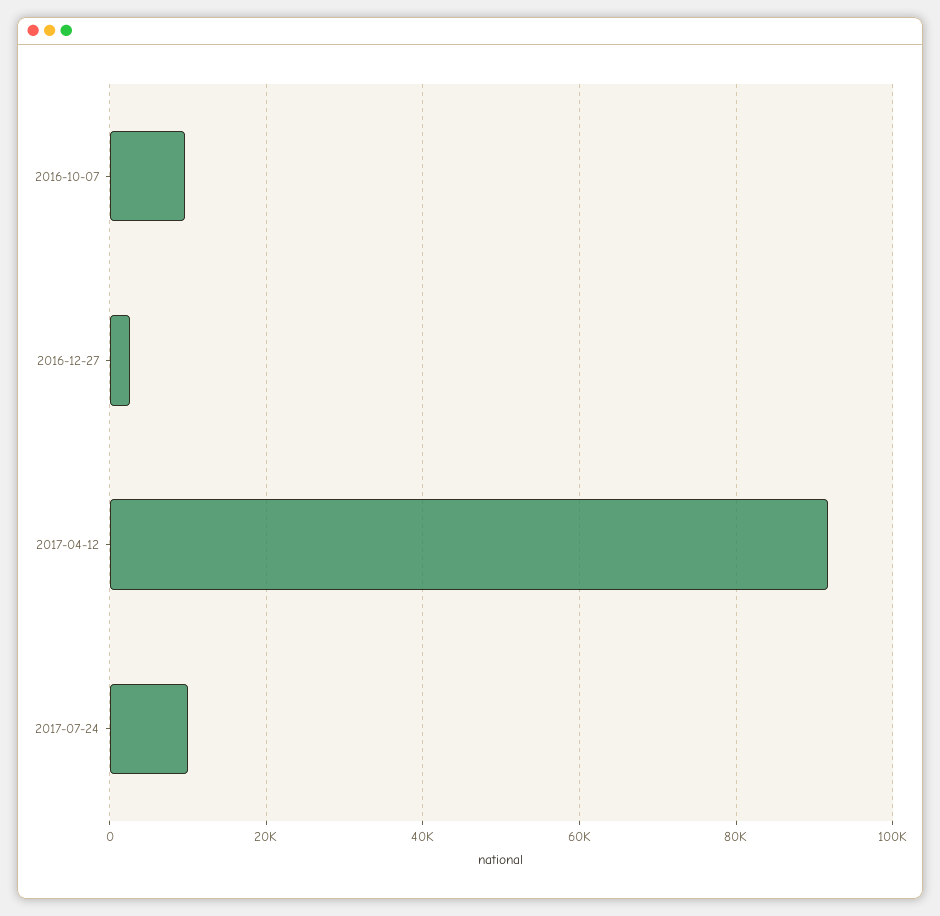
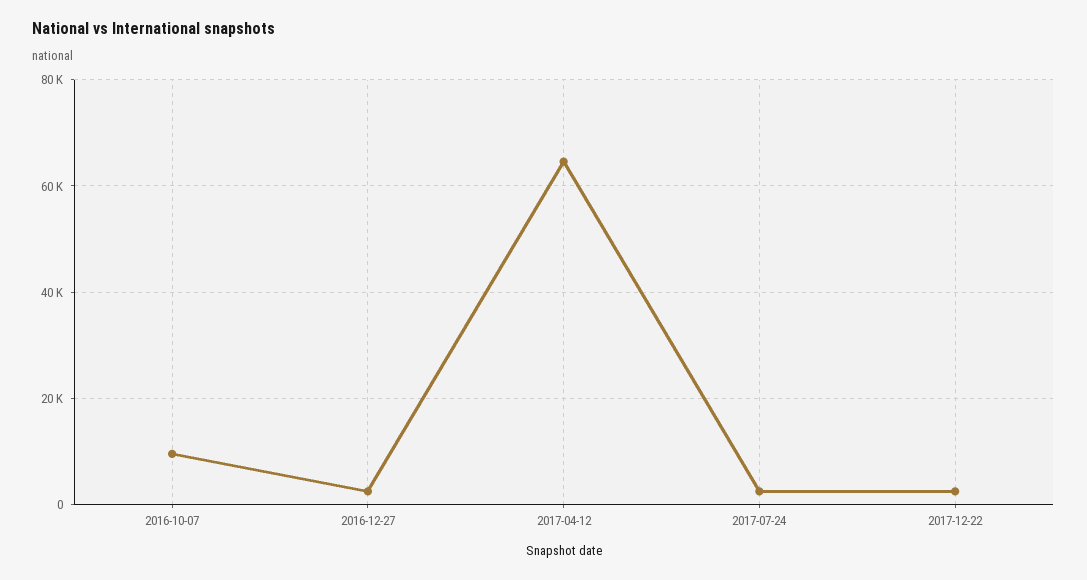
2017-04-12: 92000 -> 64000
2017-07-24: 10000 -> 2000
2017-12-22: none -> 2000

